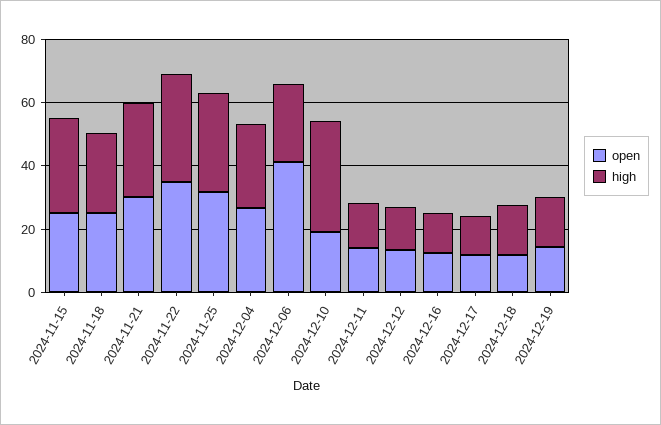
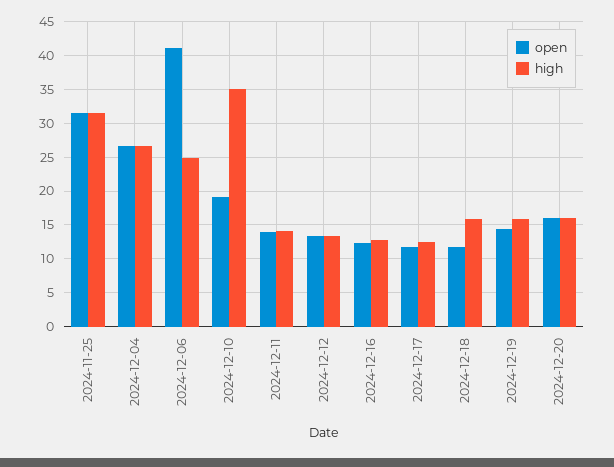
open, 2024-11-15: 25 -> none
high, 2024-11-15: 30 -> none
open, 2024-11-18: 25 -> none
high, 2024-11-18: 25 -> none
open, 2024-11-21: 30 -> none
high, 2024-11-21: 30 -> none
open, 2024-11-22: 35 -> none
high, 2024-11-22: 35 -> none
open, 2024-12-20: none -> 16
high, 2024-12-20: none -> 16

